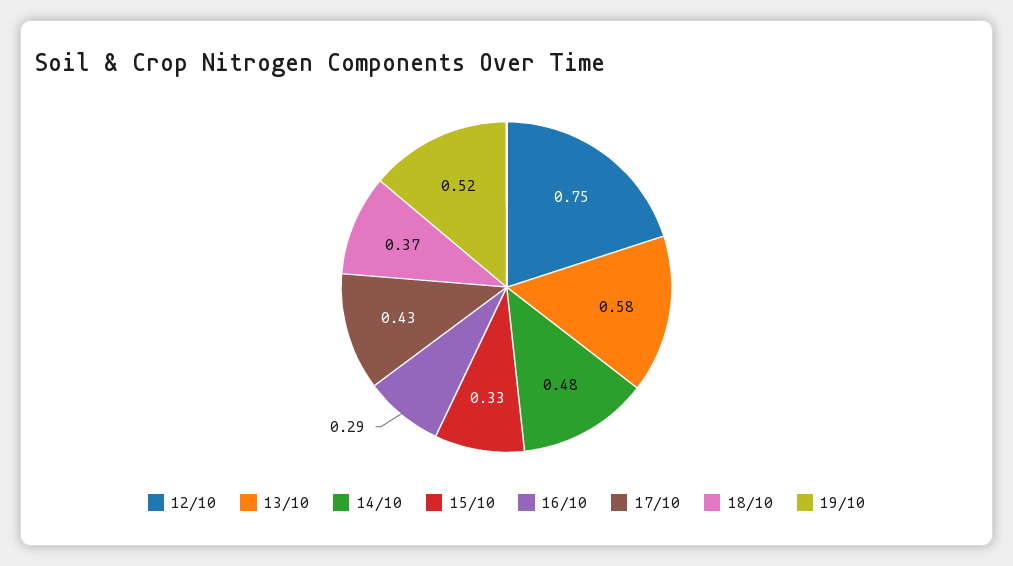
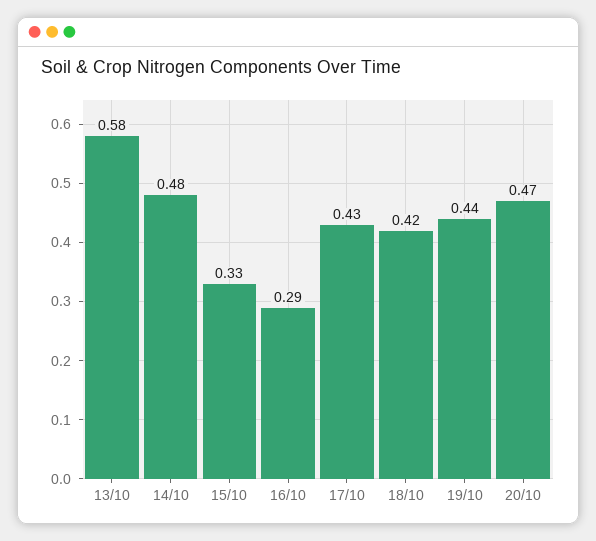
12/10: 0.75 -> none
18/10: 0.37 -> 0.42
19/10: 0.52 -> 0.44
20/10: none -> 0.47

